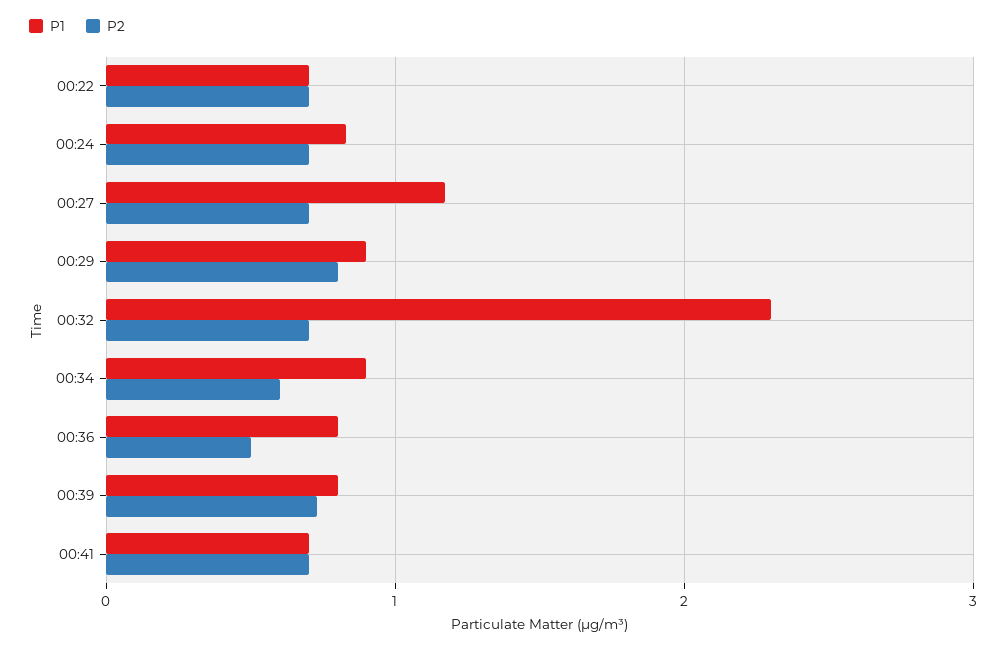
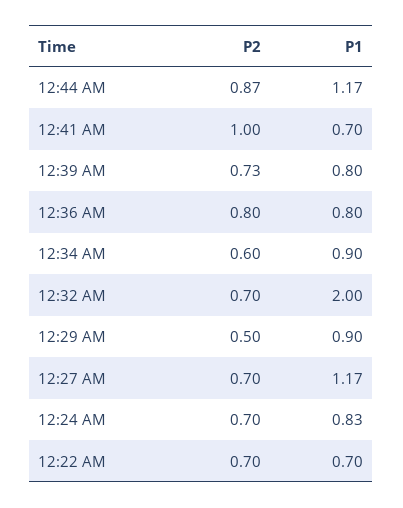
P2, 00:29: 0.8 -> 0.5
P1, 00:32: 2.3 -> 2
P2, 00:36: 0.5 -> 0.8
P2, 00:41: 0.7 -> 1
P2, 12:44 AM: none -> 0.87
P1, 12:44 AM: none -> 1.17

